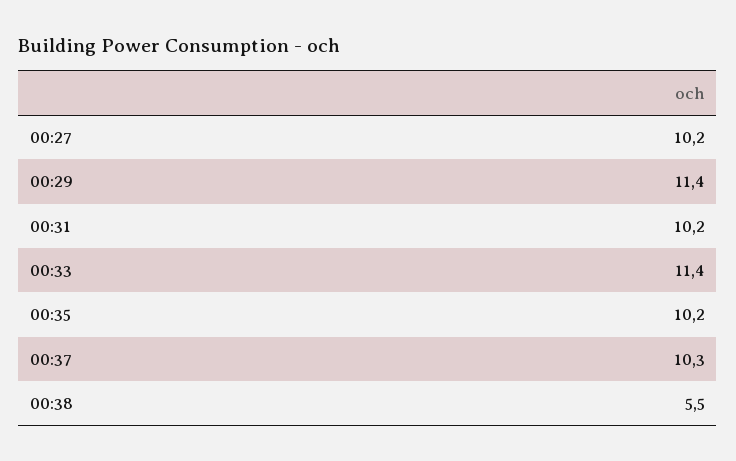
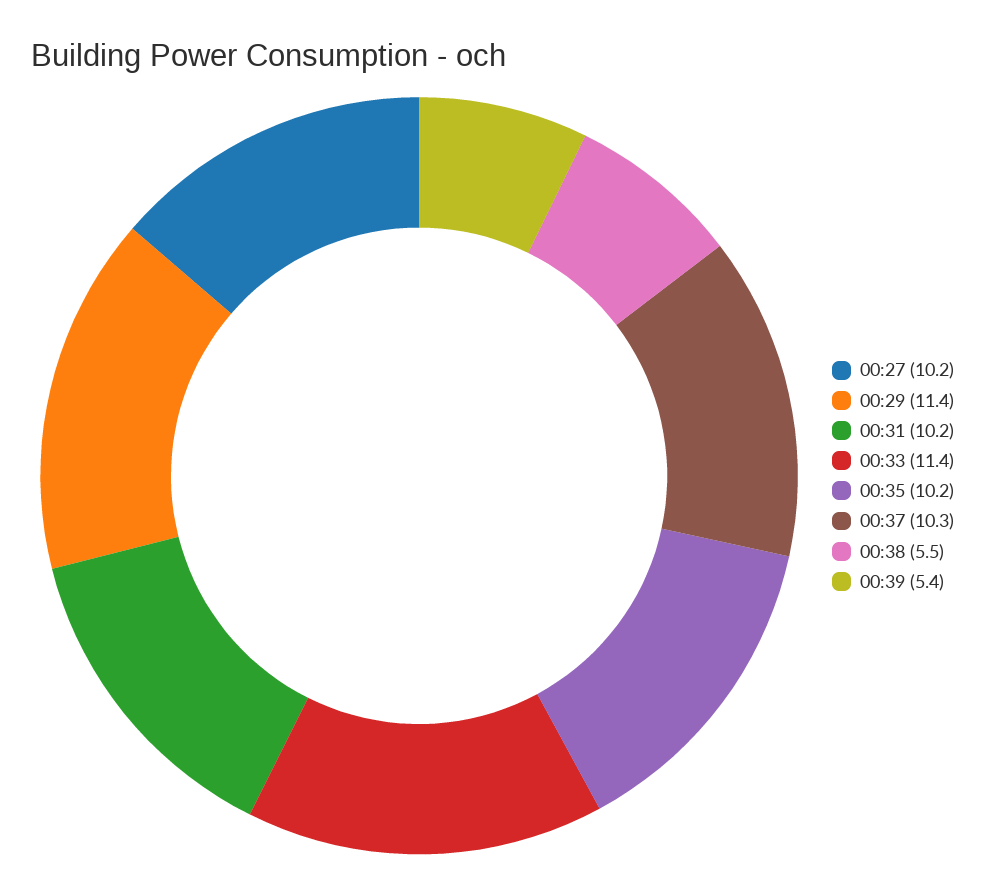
00:39: none -> 5.4

